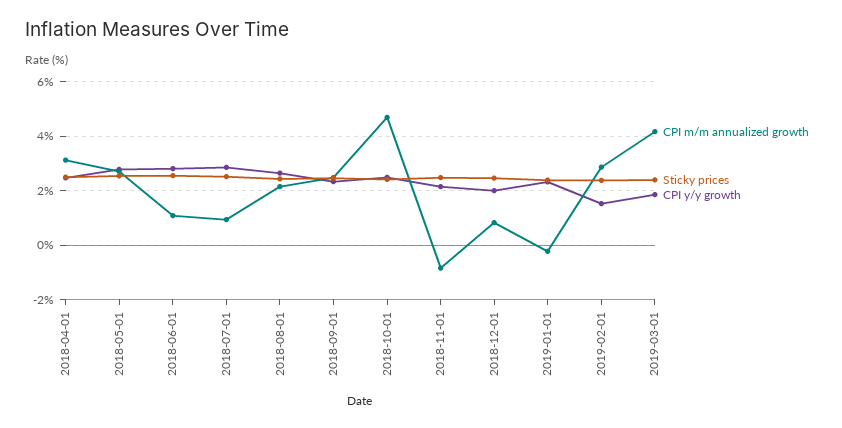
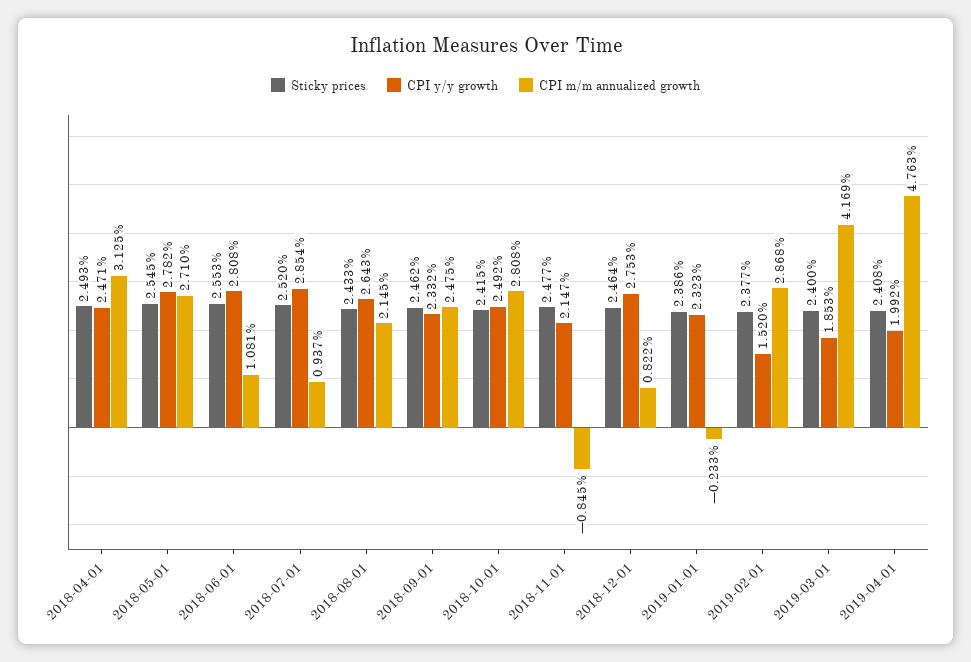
CPI m/m annualized growth, 2018-10-01: 4.75 -> 2.808
CPI y/y growth, 2018-12-01: 2 -> 2.753
Sticky prices, 2019-04-01: none -> 2.408
CPI y/y growth, 2019-04-01: none -> 1.992
CPI m/m annualized growth, 2019-04-01: none -> 4.763

